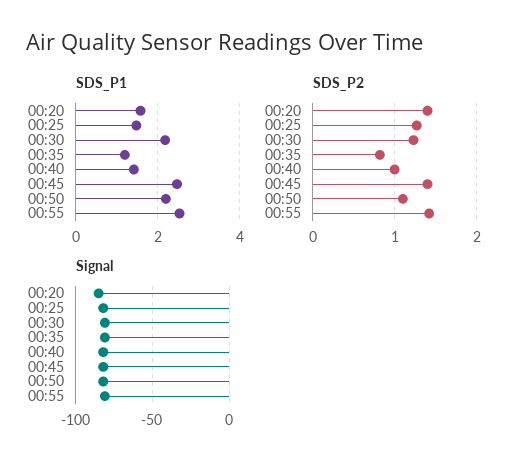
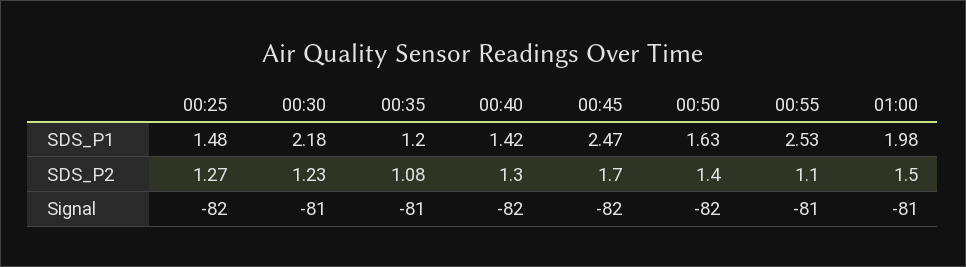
SDS_P1, 00:20: 1.6 -> none
SDS_P1, 00:50: 2.2 -> 1.63
SDS_P2, 00:20: 1.4 -> none
SDS_P2, 00:35: 0.8 -> 1.08
SDS_P2, 00:40: 1 -> 1.3
SDS_P2, 00:45: 1.4 -> 1.7
SDS_P2, 00:50: 1.1 -> 1.4
SDS_P2, 00:55: 1.4 -> 1.1
Signal, 00:20: -85 -> none
SDS_P1, 01:00: none -> 1.98
SDS_P2, 01:00: none -> 1.5
Signal, 01:00: none -> -81

